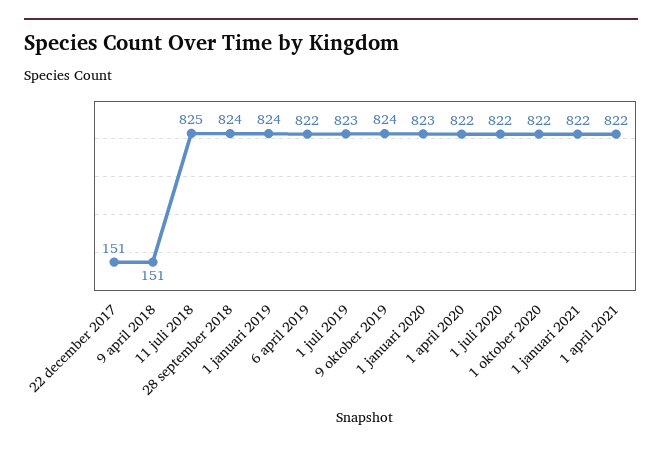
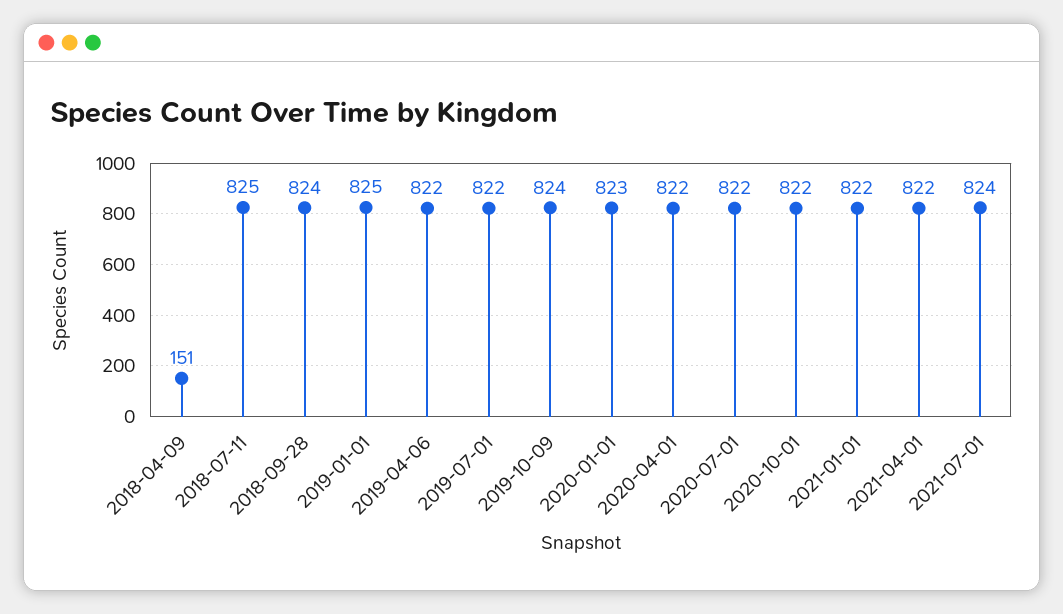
22 december 2017: 151 -> none
1 januari 2019: 824 -> 825
1 juli 2019: 823 -> 822
2021-07-01: none -> 824

